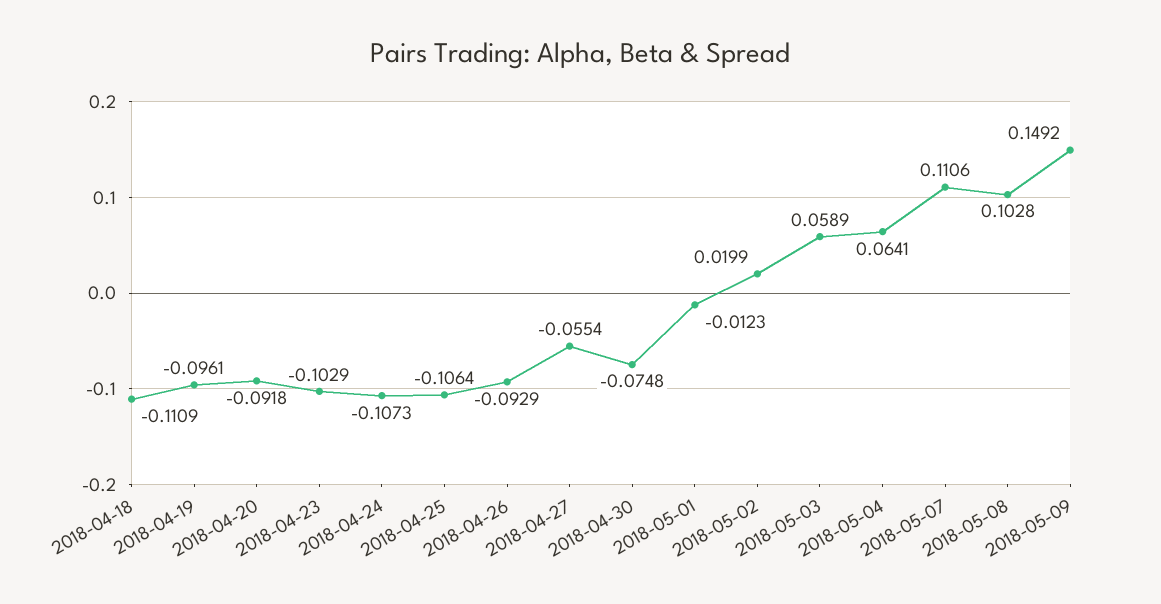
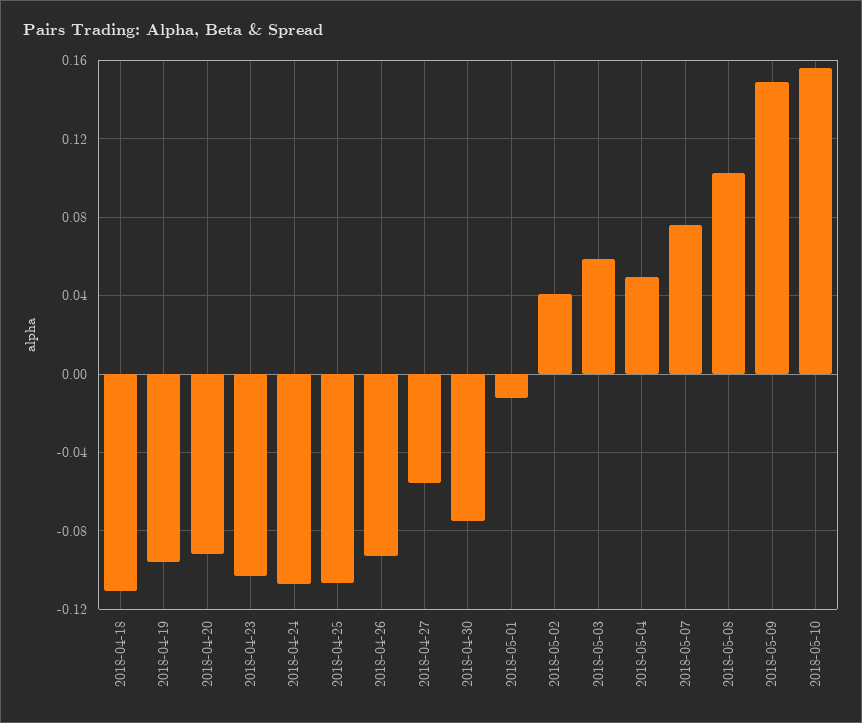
2018-05-02: 0.0199 -> 0.04
2018-05-04: 0.0641 -> 0.05
2018-05-07: 0.1106 -> 0.075
2018-05-10: none -> 0.155

